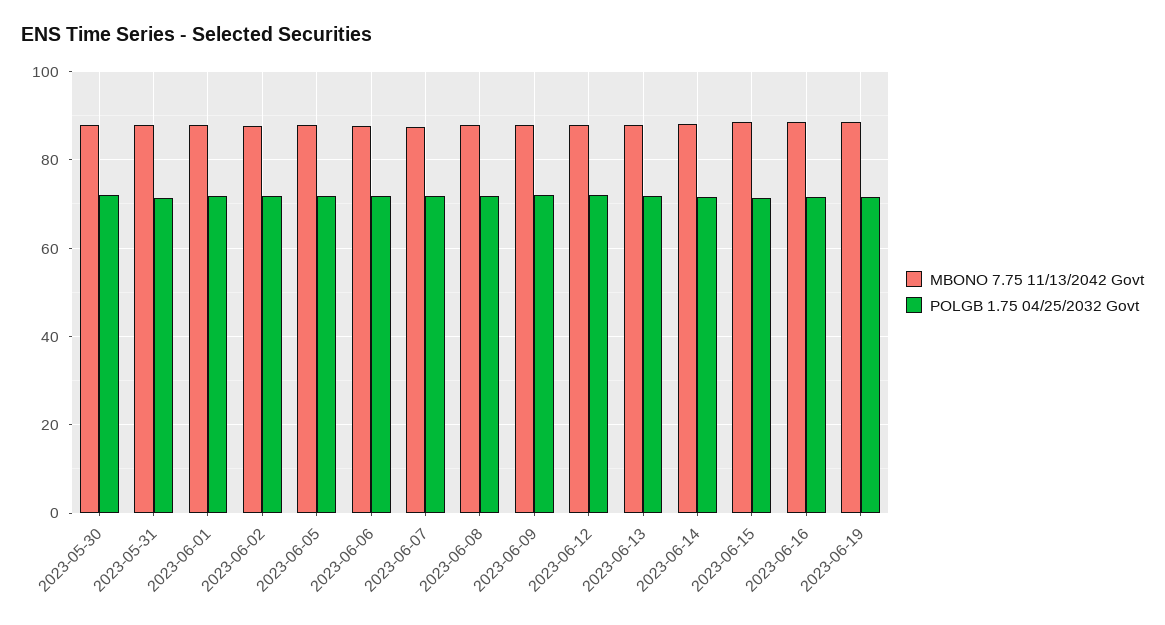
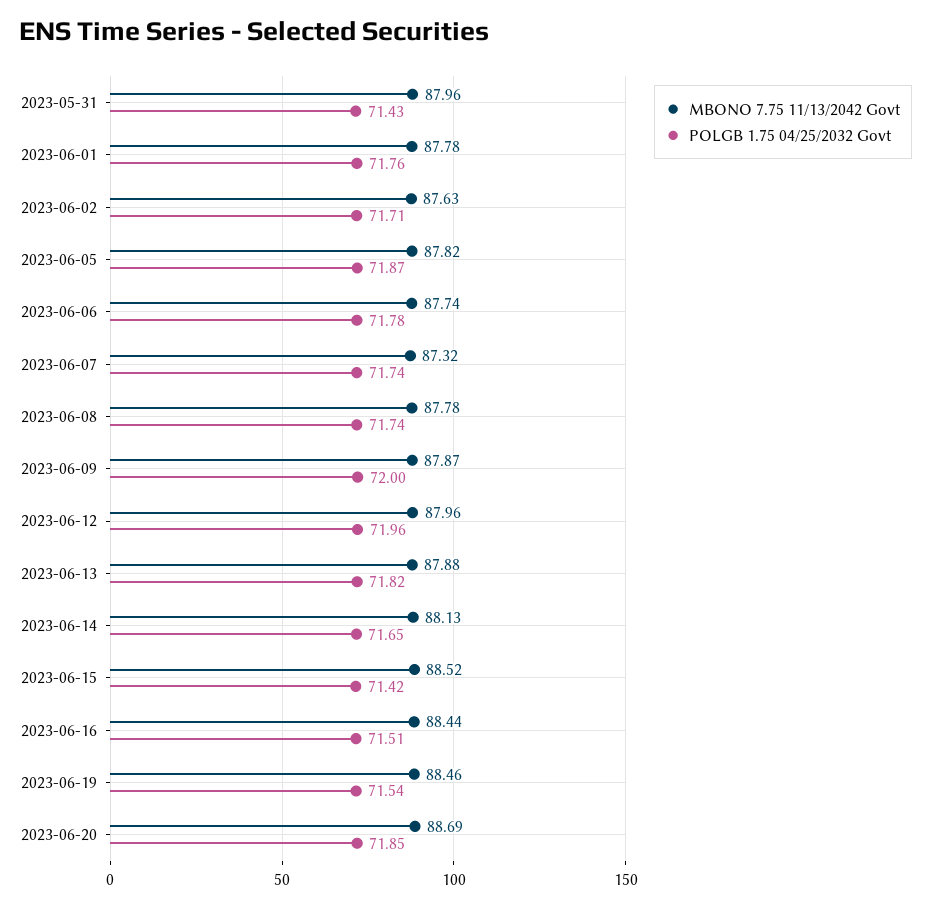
MBONO 7.75 11/13/2042 Govt, 2023-05-30: 88 -> none
POLGB 1.75 04/25/2032 Govt, 2023-05-30: 72 -> none
MBONO 7.75 11/13/2042 Govt, 2023-06-20: none -> 88.69
POLGB 1.75 04/25/2032 Govt, 2023-06-20: none -> 71.85

